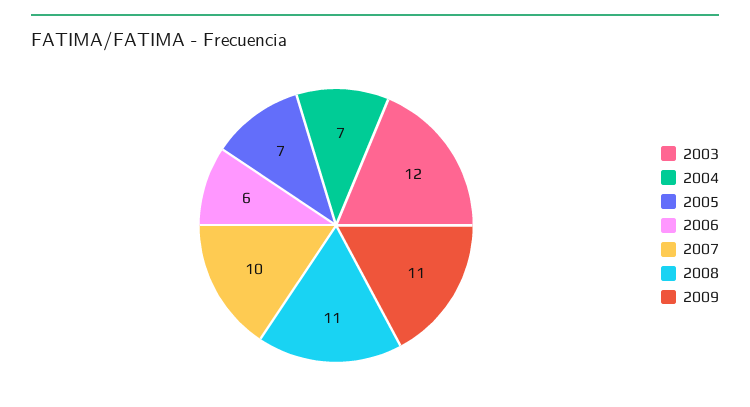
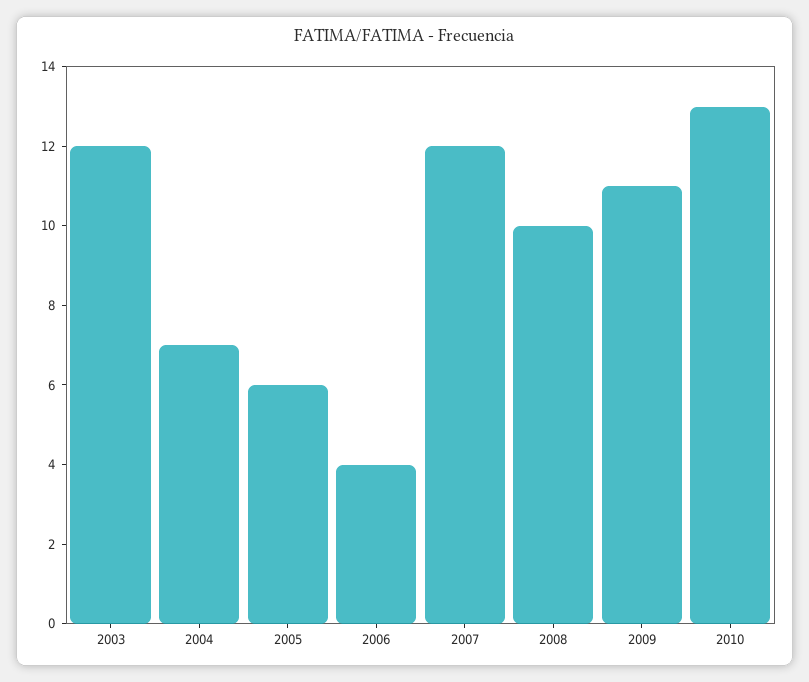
2005: 7 -> 6
2006: 6 -> 4
2007: 10 -> 12
2008: 11 -> 10
2010: none -> 13

